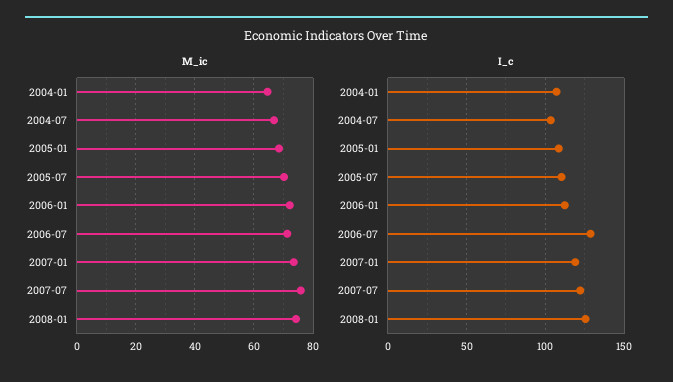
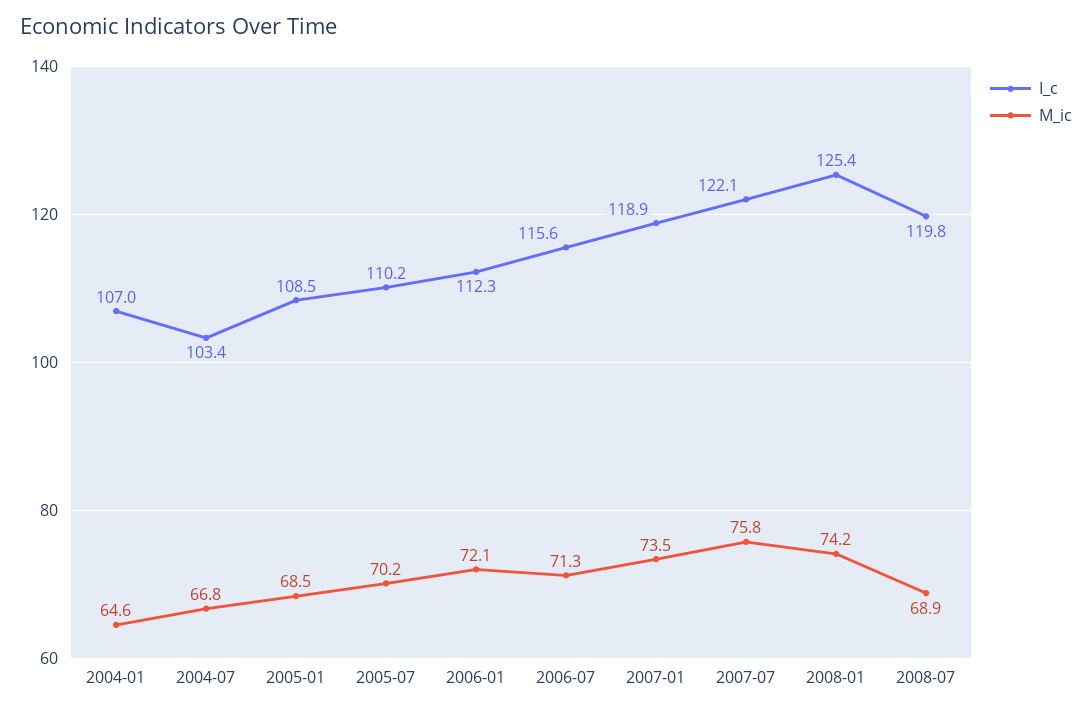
I_c, 2006-07: 130 -> 115.6
I_c, 2008-07: none -> 119.8
M_ic, 2008-07: none -> 68.9

